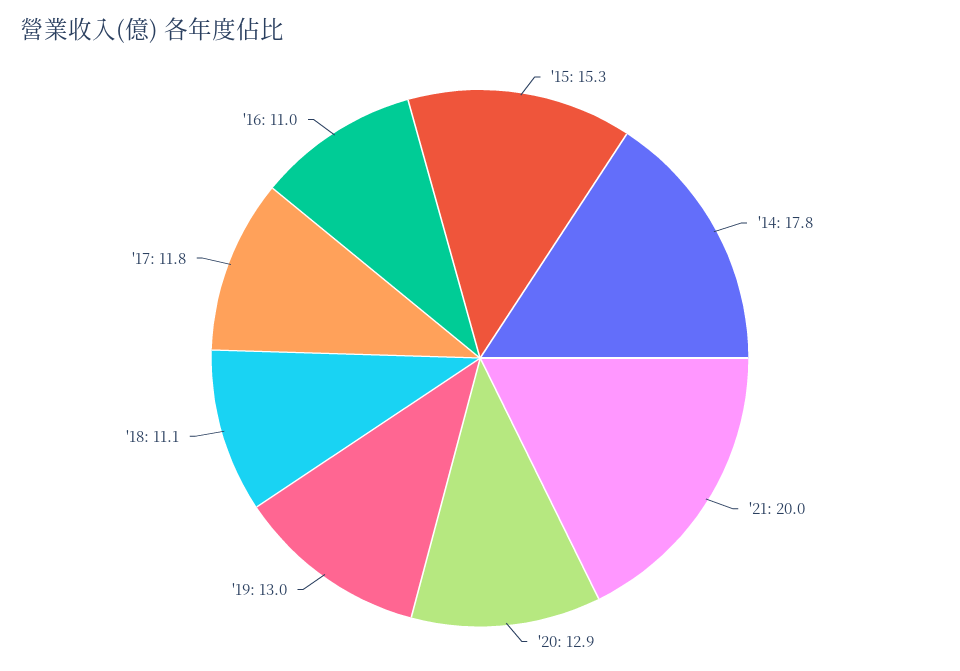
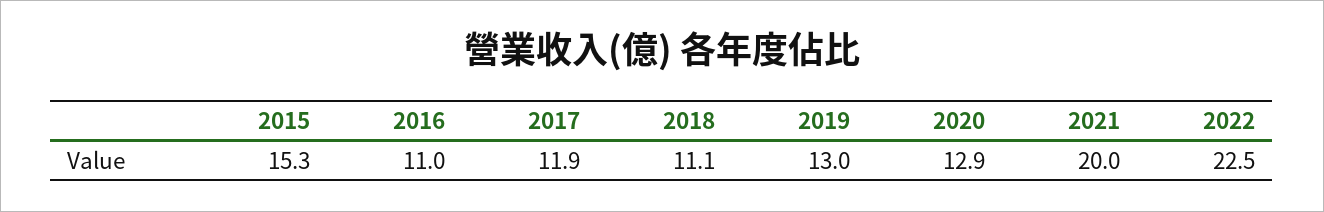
'14: 17.8 -> none
'17: 11.8 -> 11.9
2022: none -> 22.5

